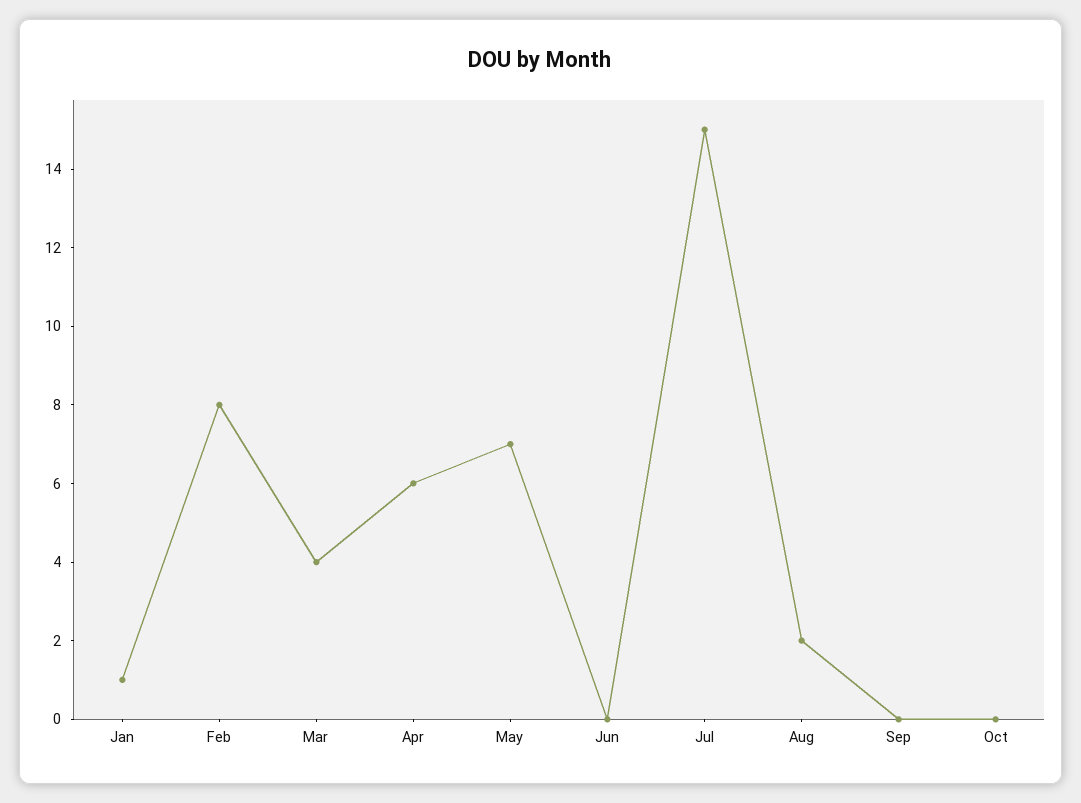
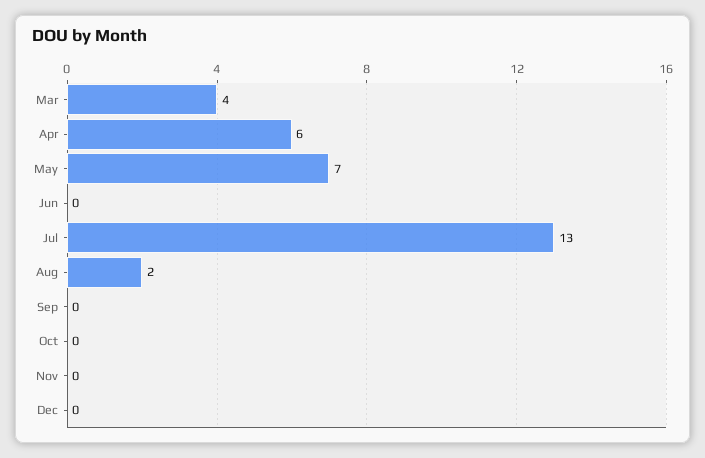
Jan: 1 -> none
Feb: 8 -> none
Jul: 15 -> 13
Nov: none -> 0
Dec: none -> 0

